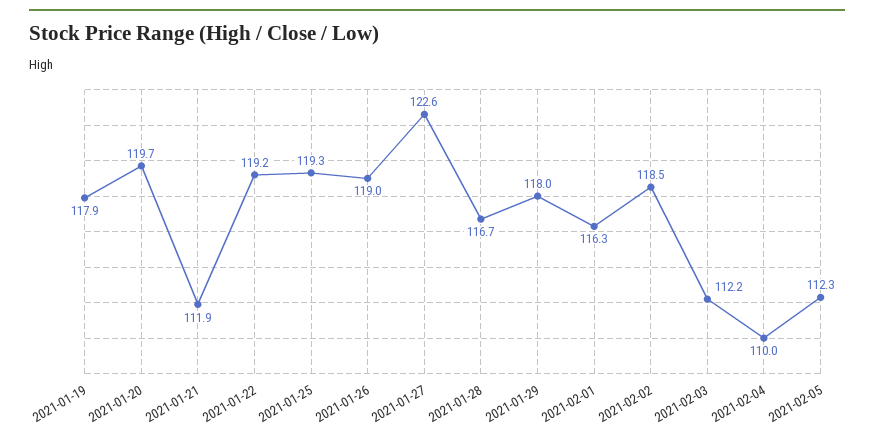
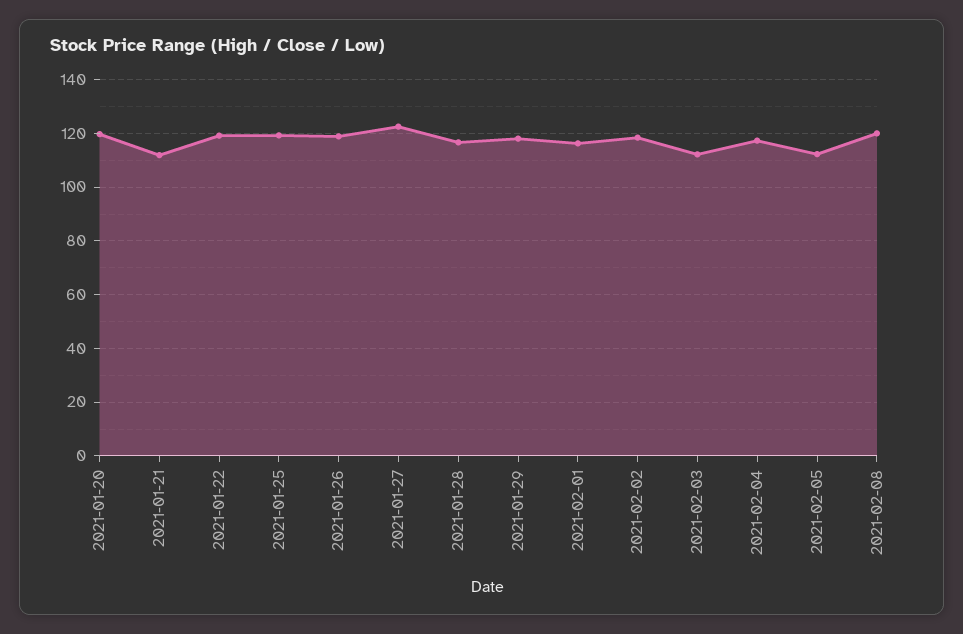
2021-01-19: 117.9 -> none
2021-02-04: 110 -> 117.5
2021-02-08: none -> 120

